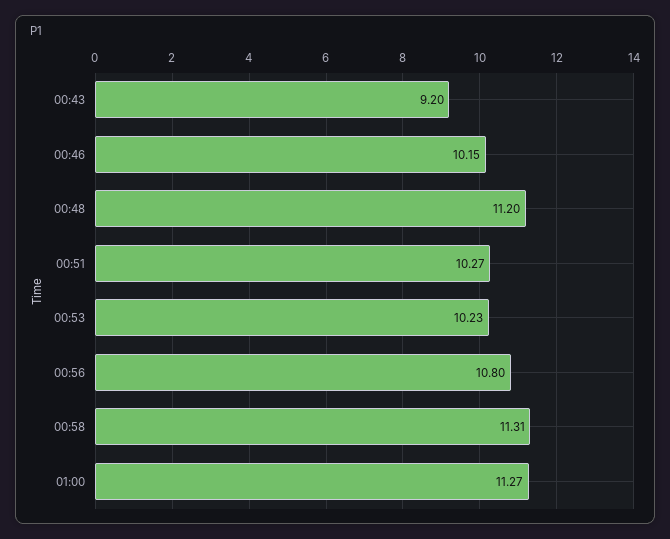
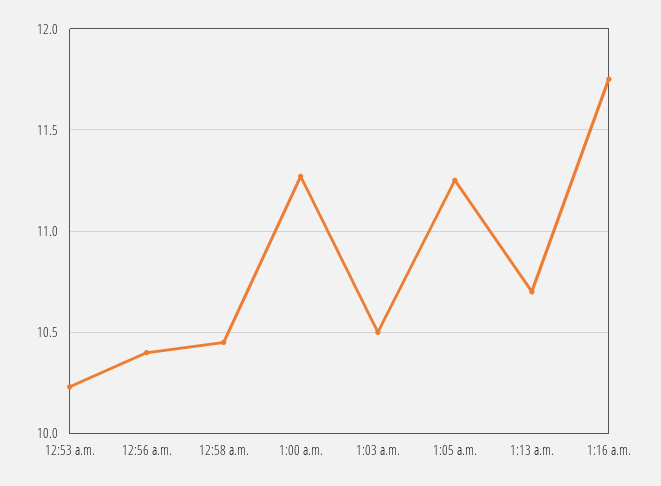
00:43: 9.2 -> none
00:46: 10.15 -> none
00:48: 11.2 -> none
00:51: 10.27 -> none
00:56: 10.8 -> 10.4
00:58: 11.31 -> 10.45
1:03 a.m.: none -> 10.5
1:05 a.m.: none -> 11.25
1:13 a.m.: none -> 10.7
1:16 a.m.: none -> 11.75

